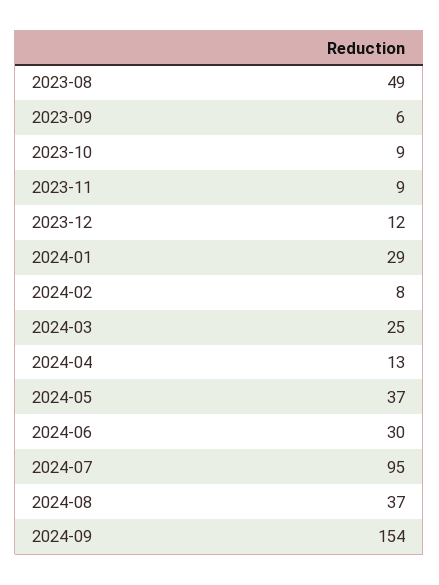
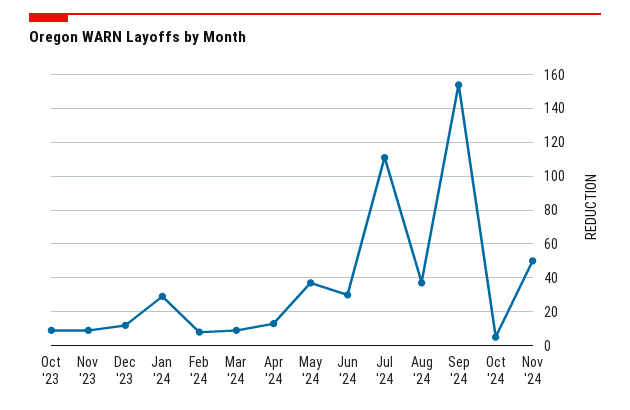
2023-08: 49 -> none
2023-09: 6 -> none
2024-03: 25 -> 10
2024-07: 95 -> 110
Oct '24: none -> 5
Nov '24: none -> 50

